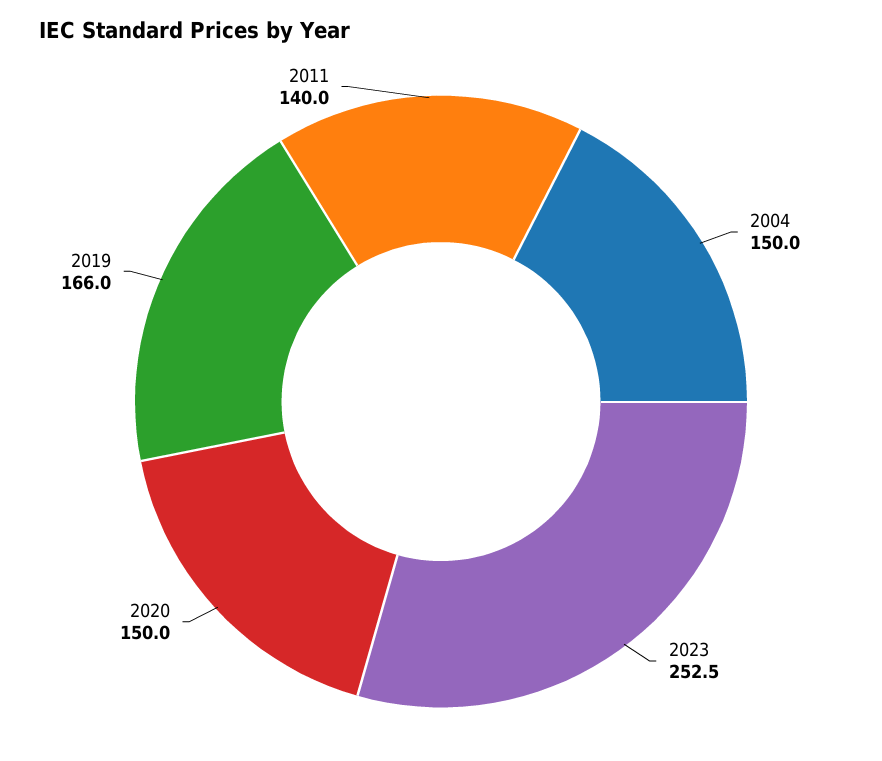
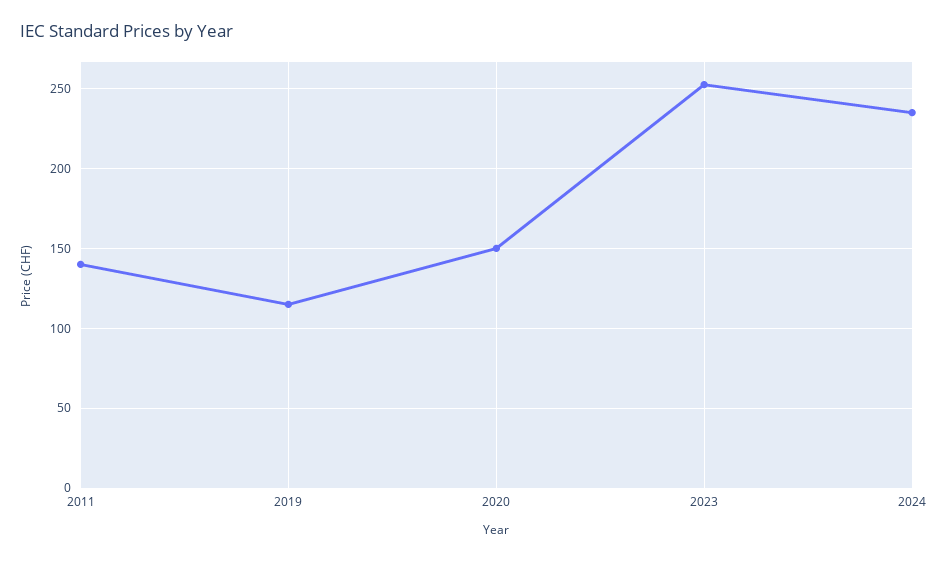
2004: 150 -> none
2019: 166 -> 115
2024: none -> 235

